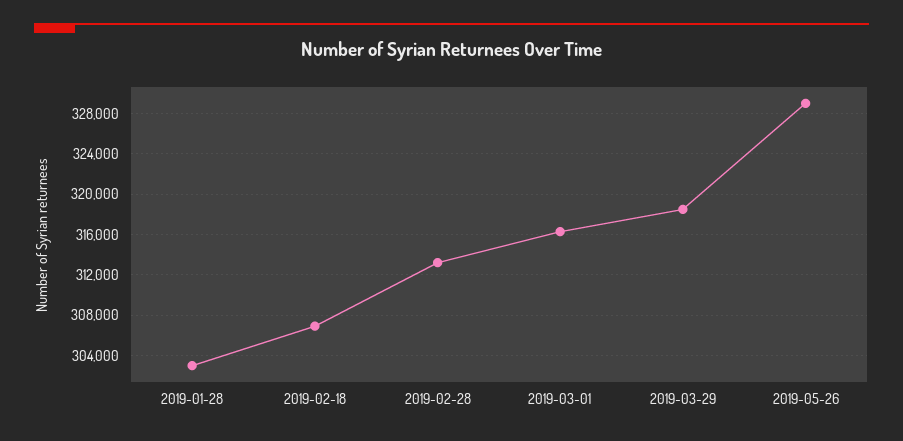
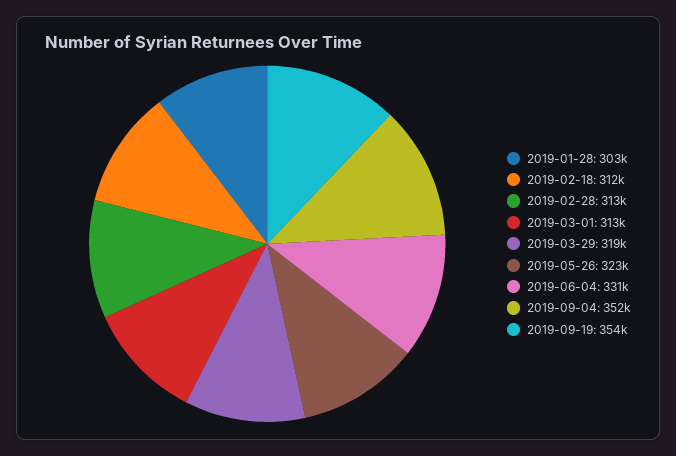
2019-02-18: 307000 -> 312000
2019-03-01: 316000 -> 313000
2019-05-26: 329000 -> 323000
2019-06-04: none -> 331000
2019-09-04: none -> 352000
2019-09-19: none -> 354000

